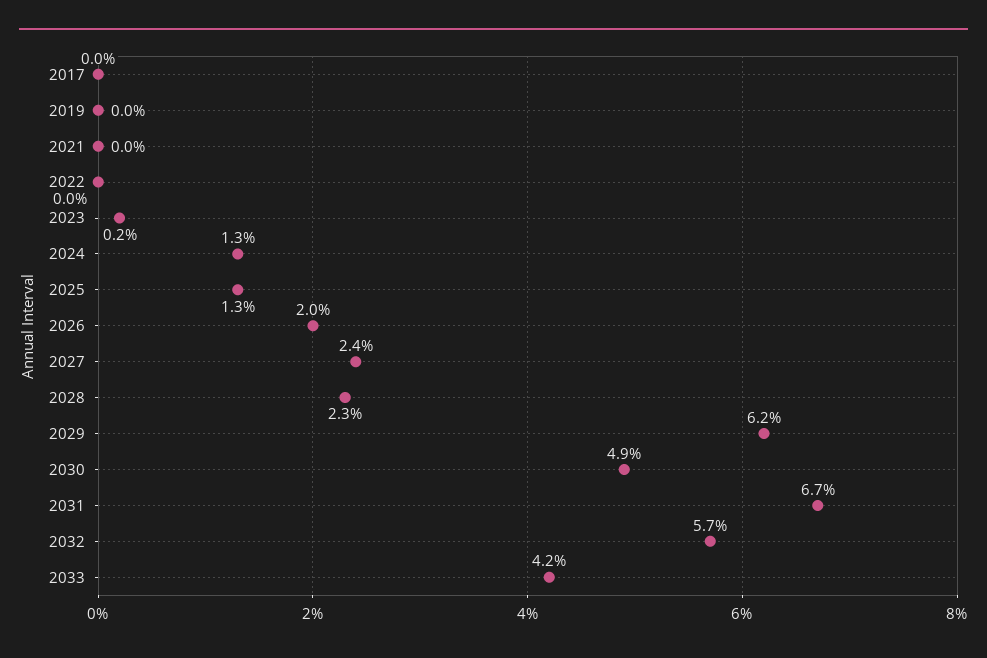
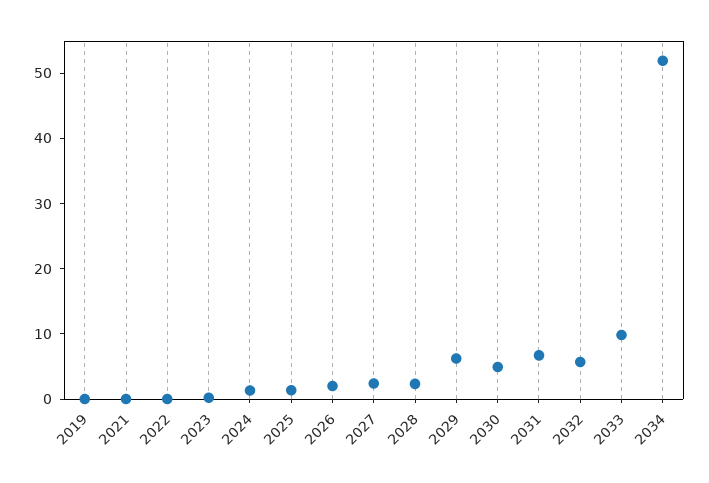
2017: 0 -> none
2033: 4.2 -> 10
2034: none -> 52

